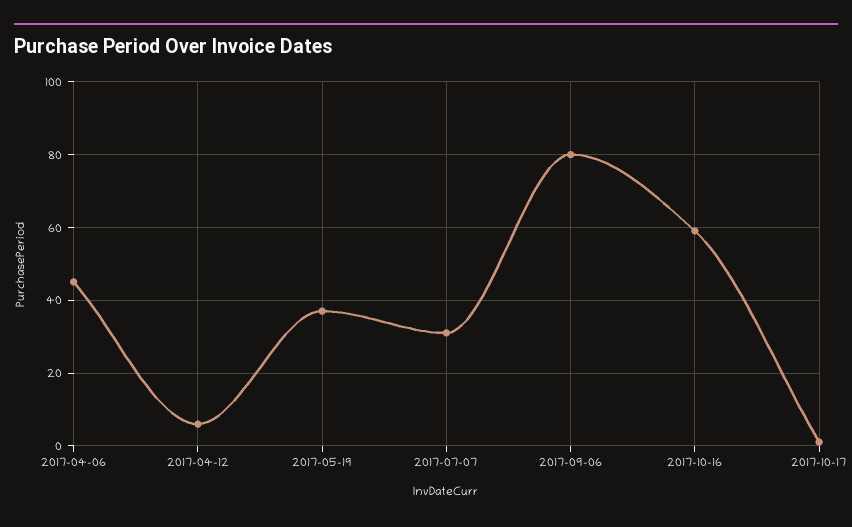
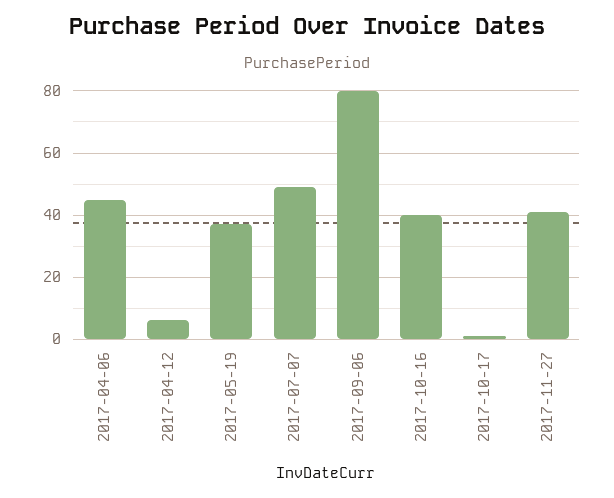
2017-07-07: 30 -> 50
2017-10-16: 60 -> 40
2017-11-27: none -> 40

